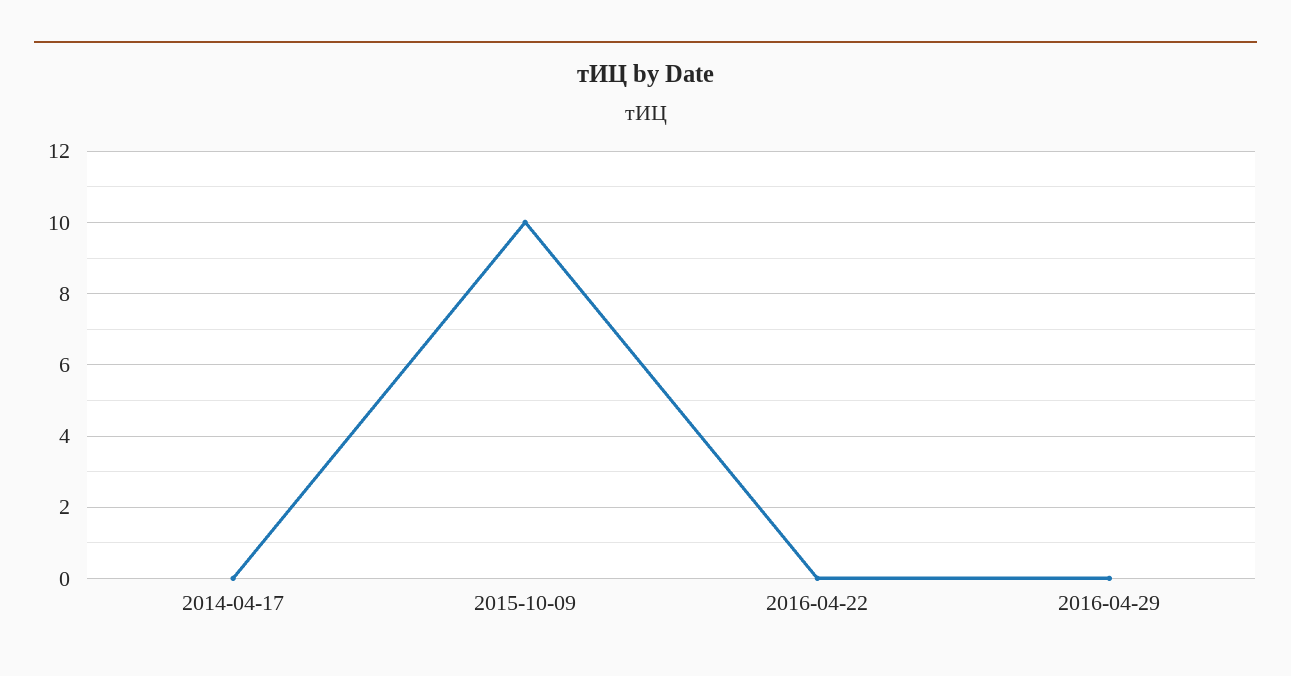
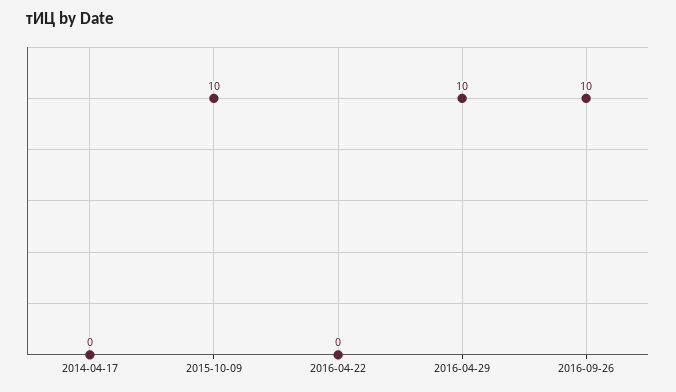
2016-04-29: 0 -> 10
2016-09-26: none -> 10

